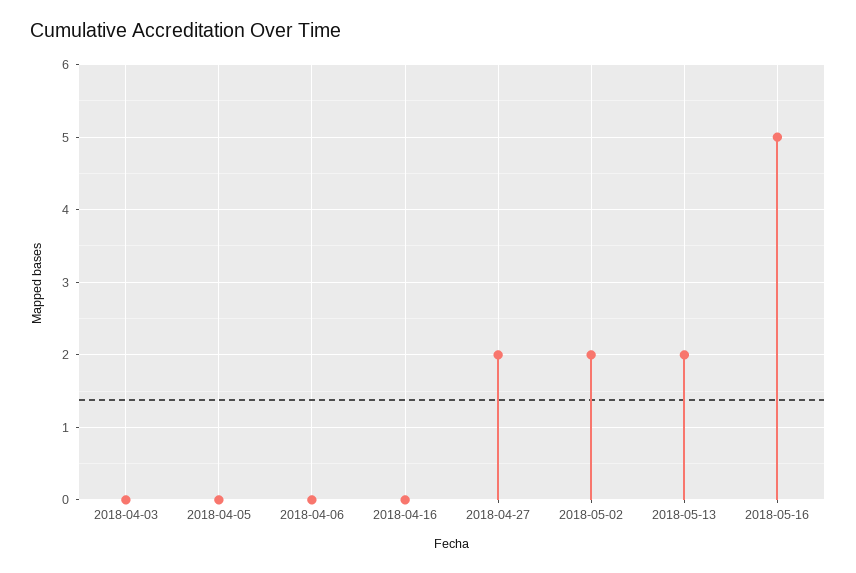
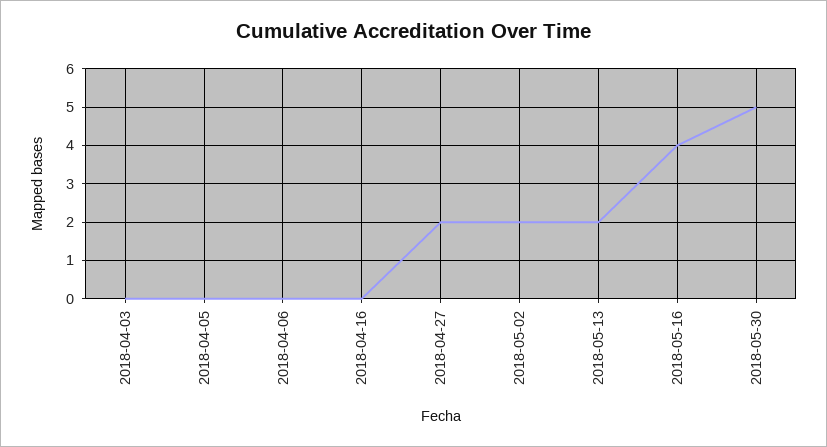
2018-05-16: 5 -> 4
2018-05-30: none -> 5

